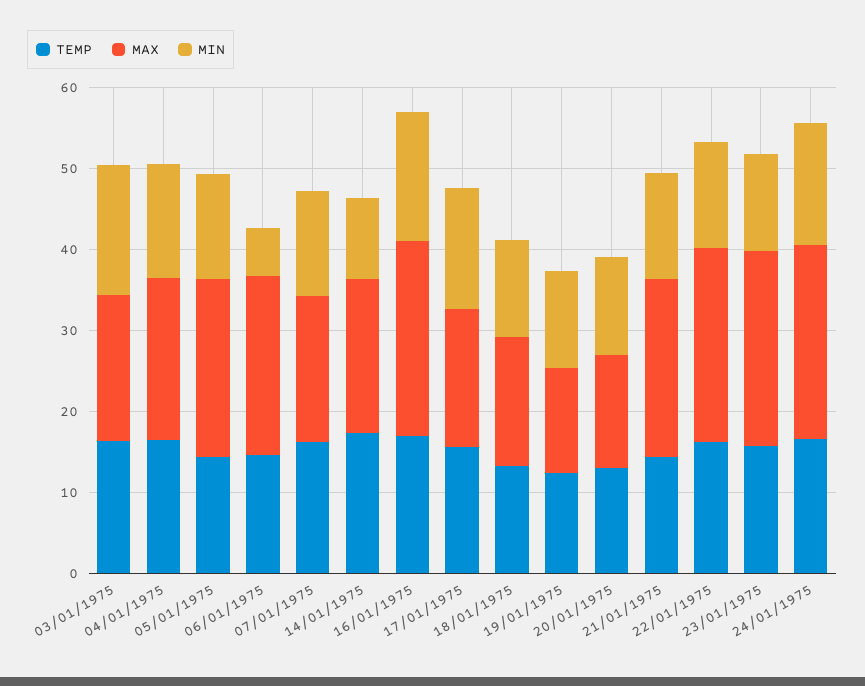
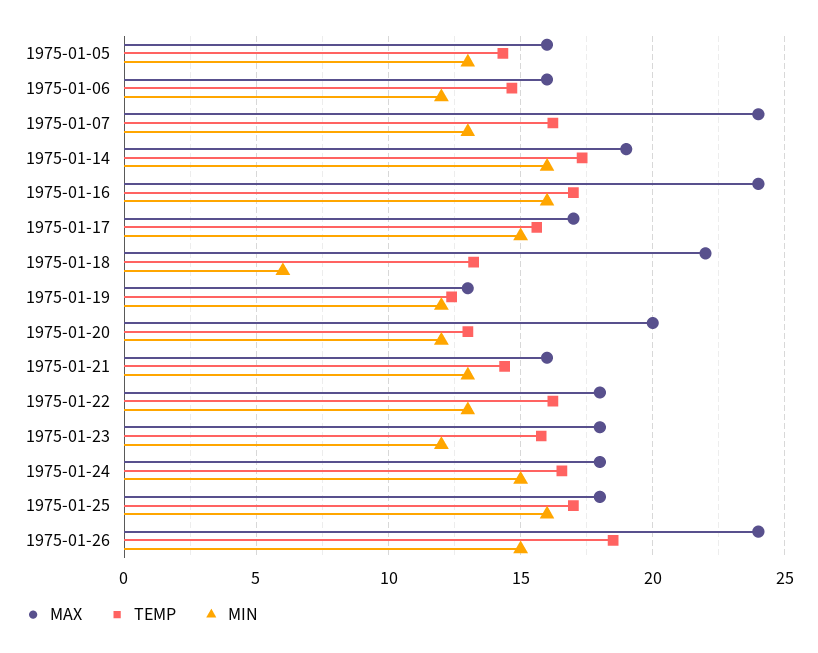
TEMP, 03/01/1975: 16 -> none
MAX, 03/01/1975: 18 -> none
MIN, 03/01/1975: 16 -> none
TEMP, 04/01/1975: 16 -> none
MAX, 04/01/1975: 20 -> none
MIN, 04/01/1975: 14 -> none
MAX, 05/01/1975: 22 -> 16
MAX, 06/01/1975: 22 -> 16
MIN, 06/01/1975: 6 -> 12
MAX, 07/01/1975: 18 -> 24
MIN, 14/01/1975: 10 -> 16
MAX, 18/01/1975: 16 -> 22
MIN, 18/01/1975: 12 -> 6
MAX, 20/01/1975: 14 -> 20
MAX, 21/01/1975: 22 -> 16
MAX, 22/01/1975: 24 -> 18
MAX, 23/01/1975: 24 -> 18
MAX, 24/01/1975: 24 -> 18
MAX, 1975-01-25: none -> 18
TEMP, 1975-01-25: none -> 17
MIN, 1975-01-25: none -> 16
MAX, 1975-01-26: none -> 24
TEMP, 1975-01-26: none -> 18.5
MIN, 1975-01-26: none -> 15

